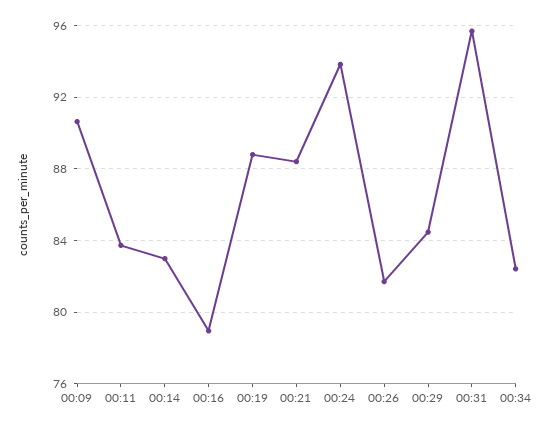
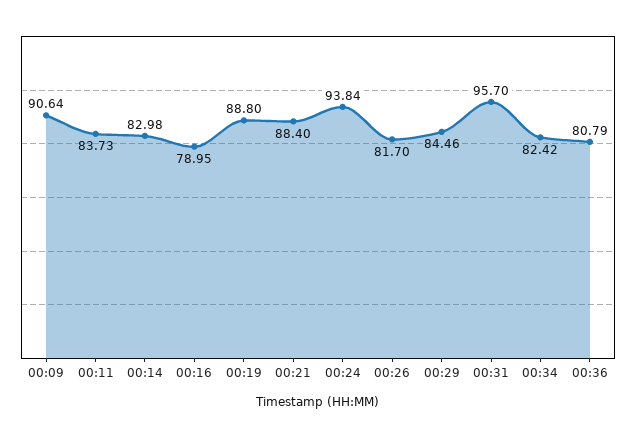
00:36: none -> 80.79

